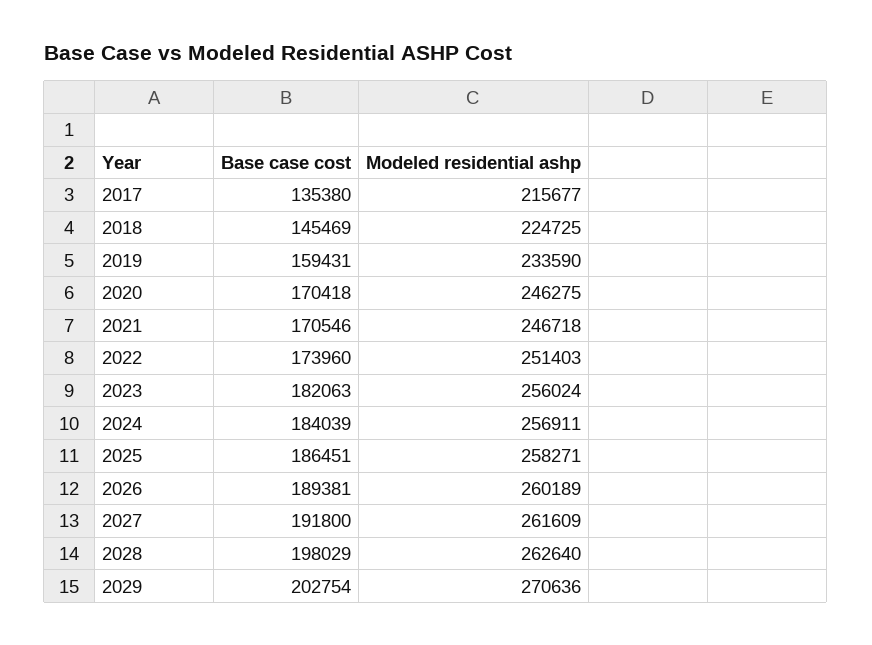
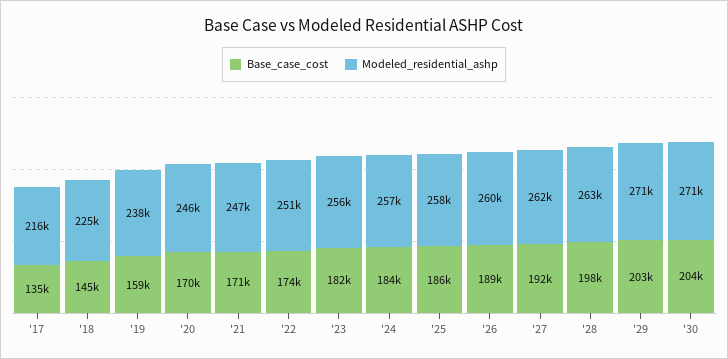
Modeled residential ashp, 2019: 233590 -> 238000
Base case cost, '30: none -> 204000
Modeled residential ashp, '30: none -> 271000

